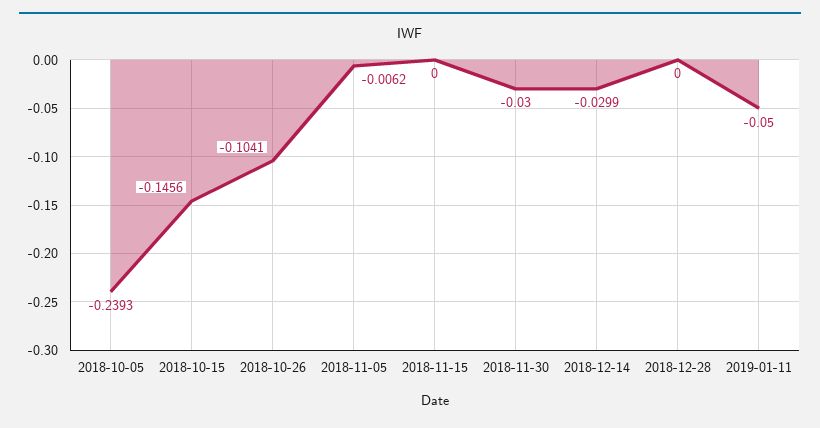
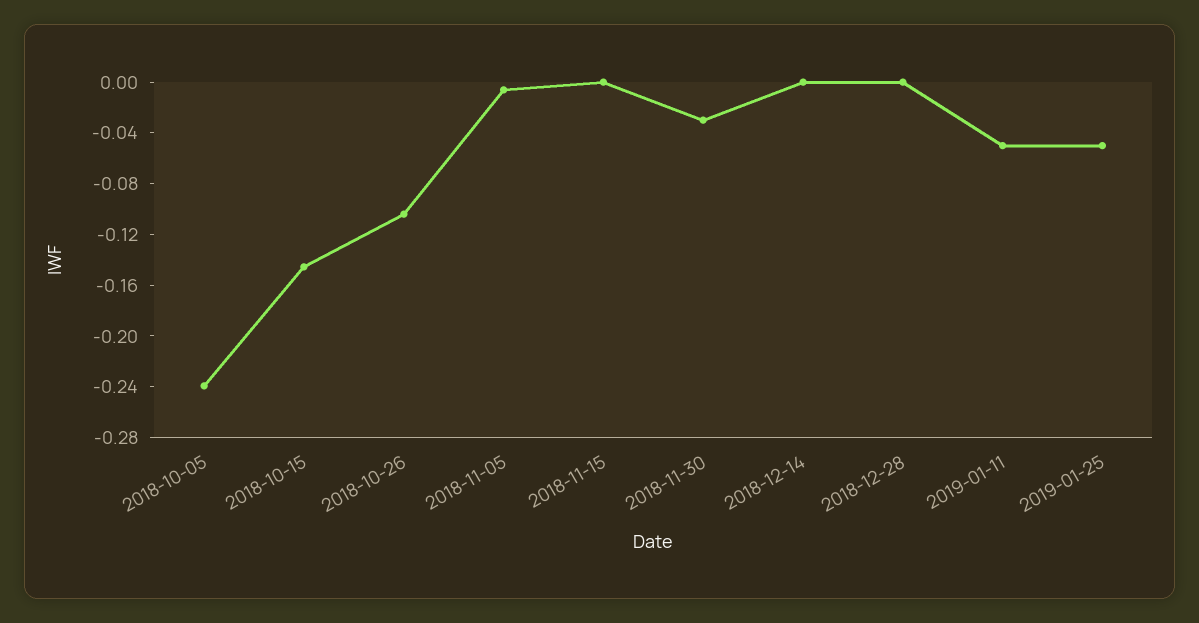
2018-12-14: -0.0299 -> 0
2019-01-25: none -> -0.05

